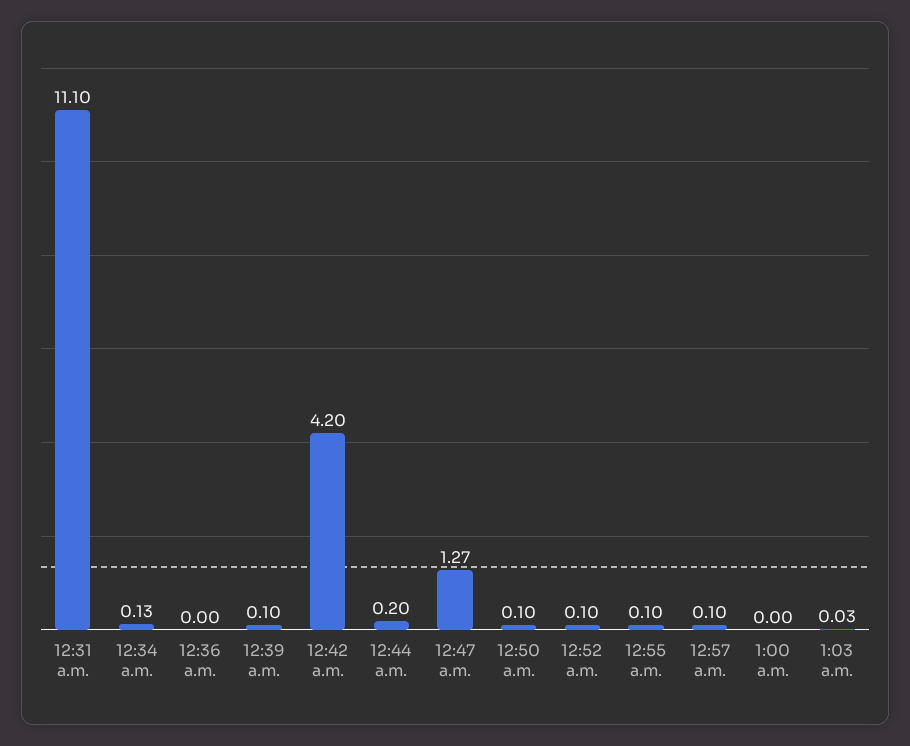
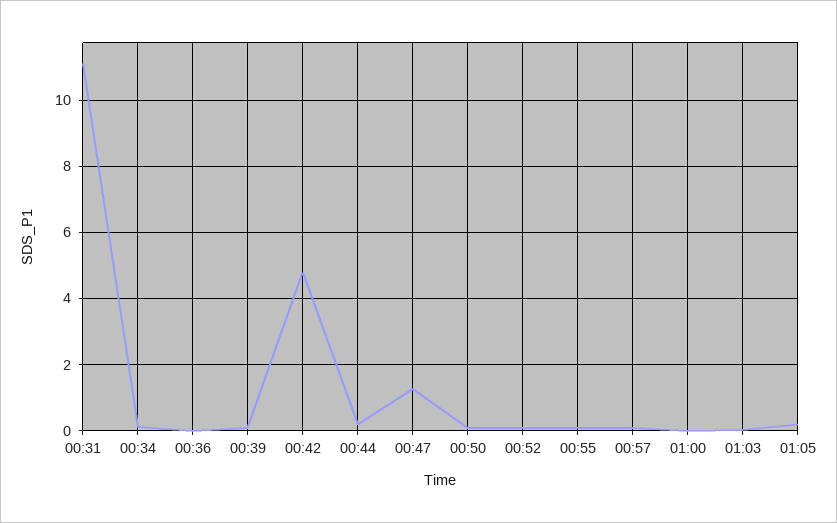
12:42 a.m.: 4.2 -> 4.8
01:05: none -> 0.2

